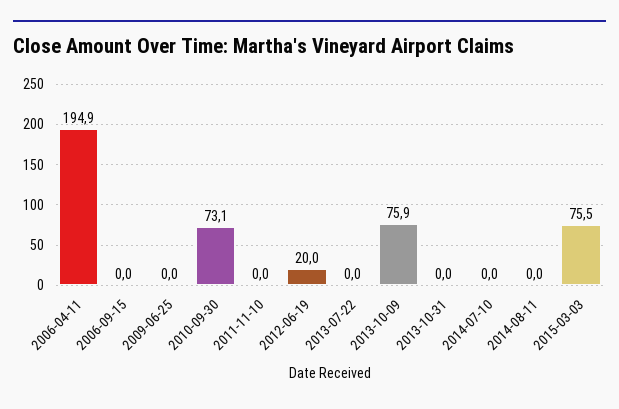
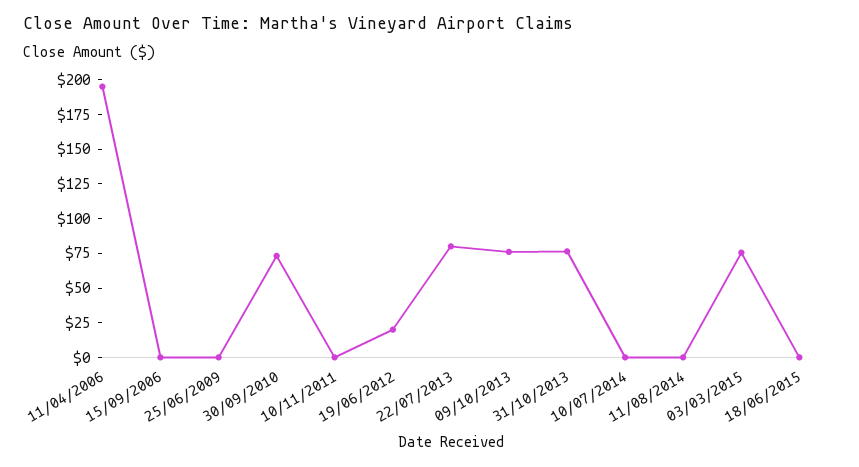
2013-07-22: 0 -> 75
2013-10-31: 0 -> 75
18/06/2015: none -> 0

